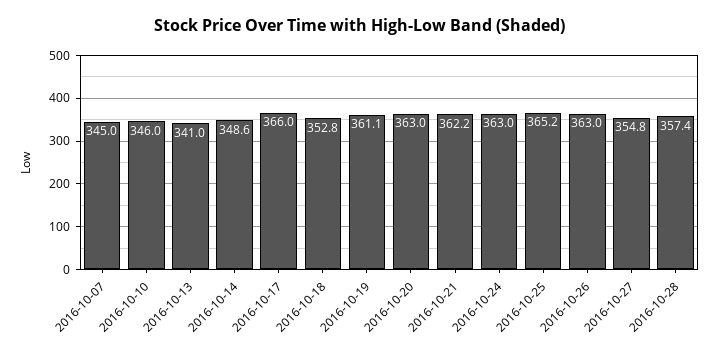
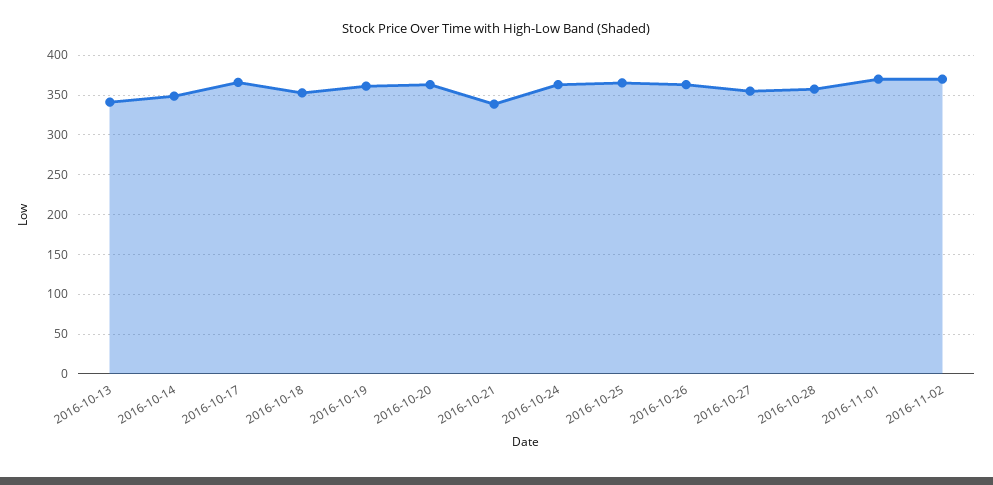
2016-10-07: 345 -> none
2016-10-10: 346 -> none
2016-10-21: 362.2 -> 340
2016-11-01: none -> 370
2016-11-02: none -> 370

